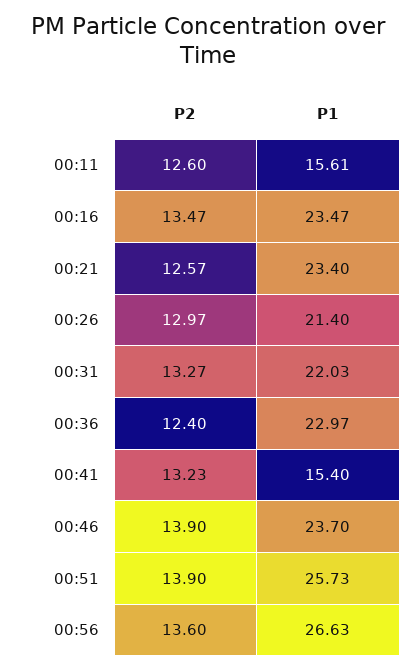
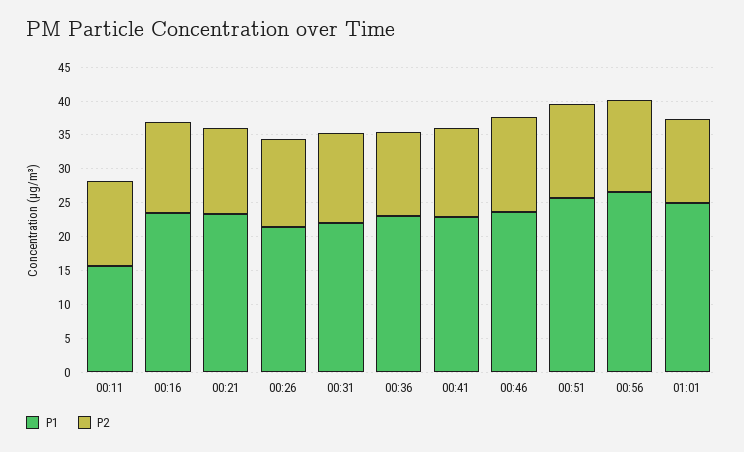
P1, 00:41: 15.4 -> 22.5
P1, 01:01: none -> 25
P2, 01:01: none -> 12.5

